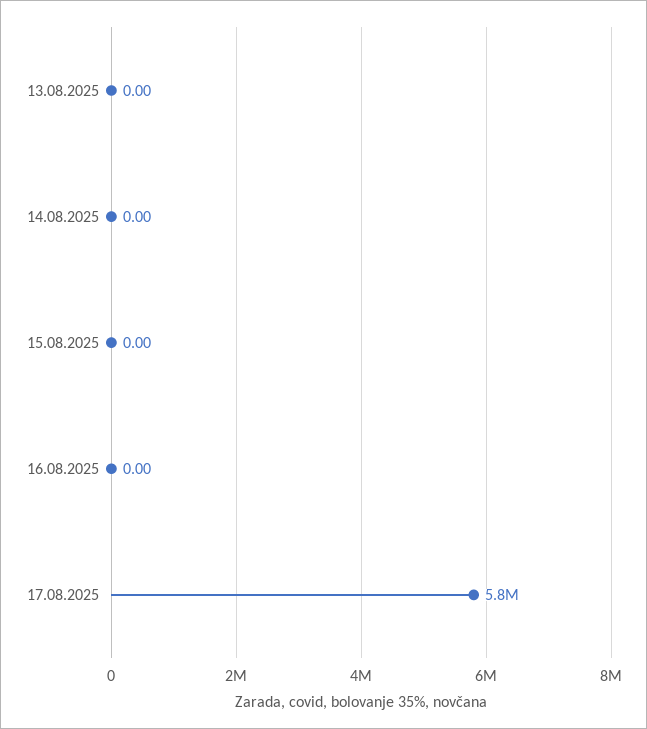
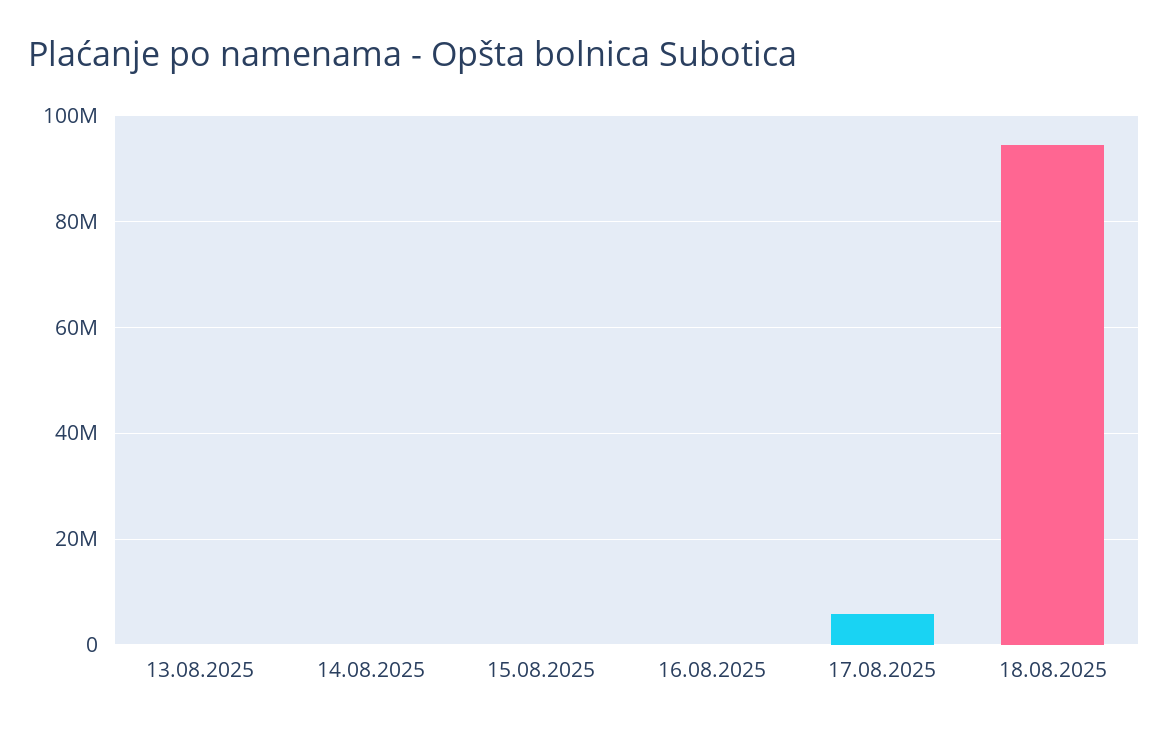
18.08.2025: none -> 94000000

